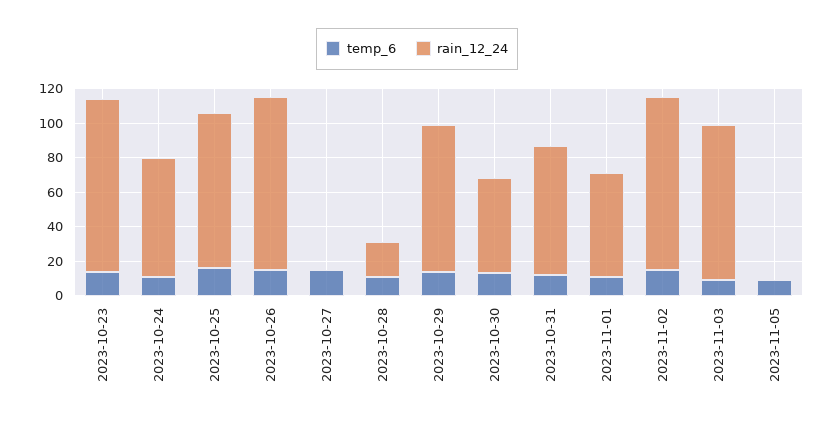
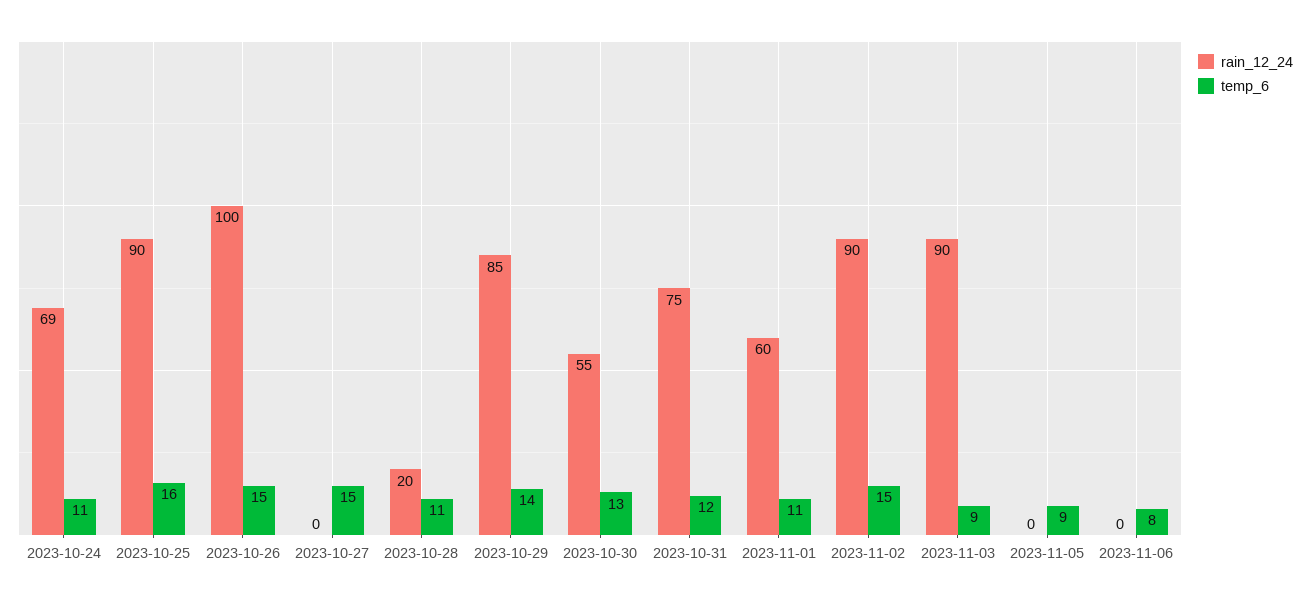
temp_6, 2023-10-23: 15 -> none
rain_12_24, 2023-10-23: 100 -> none
rain_12_24, 2023-11-02: 100 -> 90
rain_12_24, 2023-11-06: none -> 0
temp_6, 2023-11-06: none -> 8

